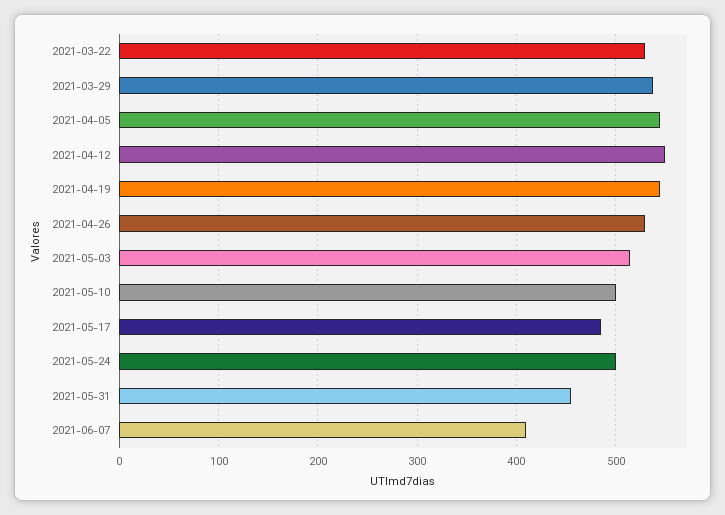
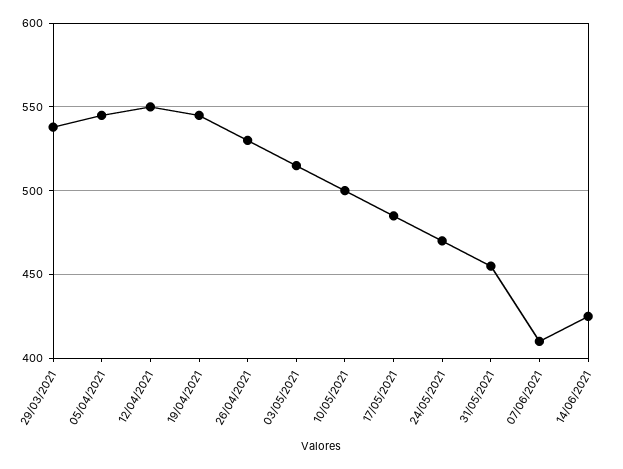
2021-03-22: 530 -> none
2021-05-24: 500 -> 470
14/06/2021: none -> 425

